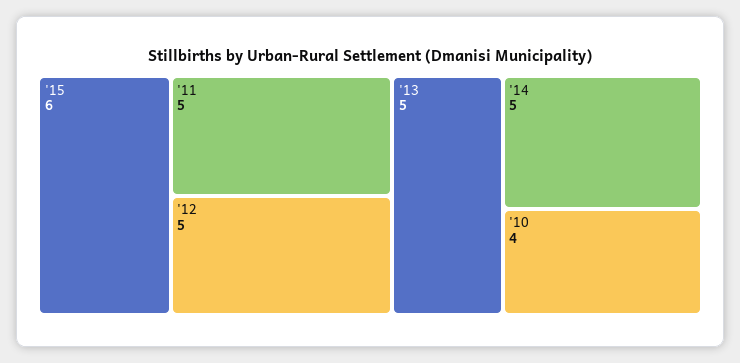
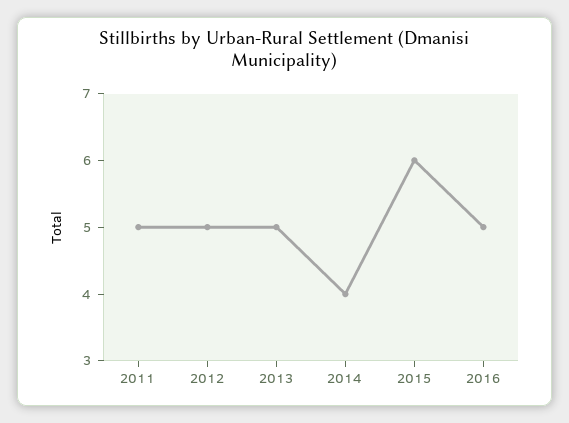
'14: 5 -> 4
'10: 4 -> none
2016: none -> 5

